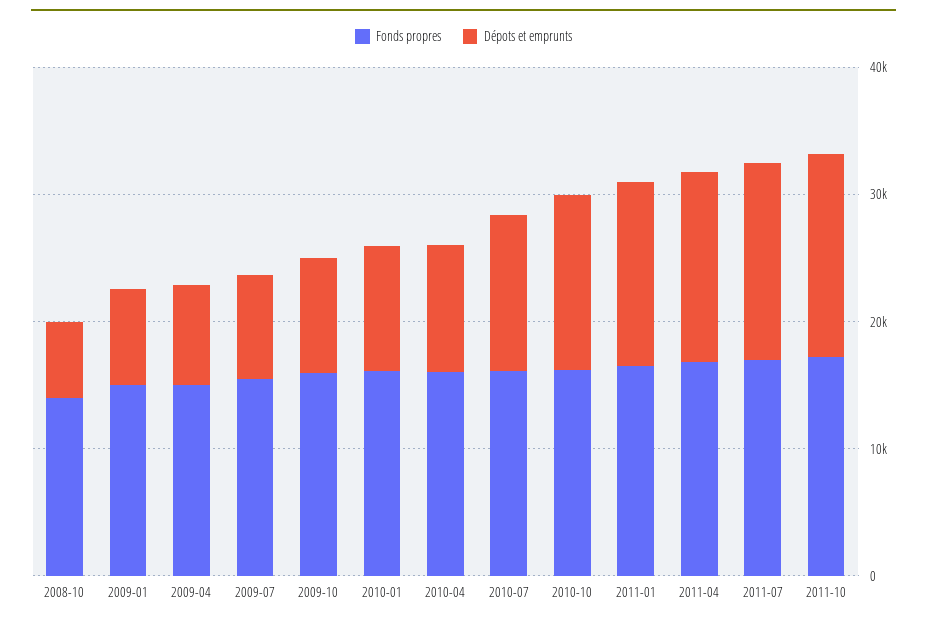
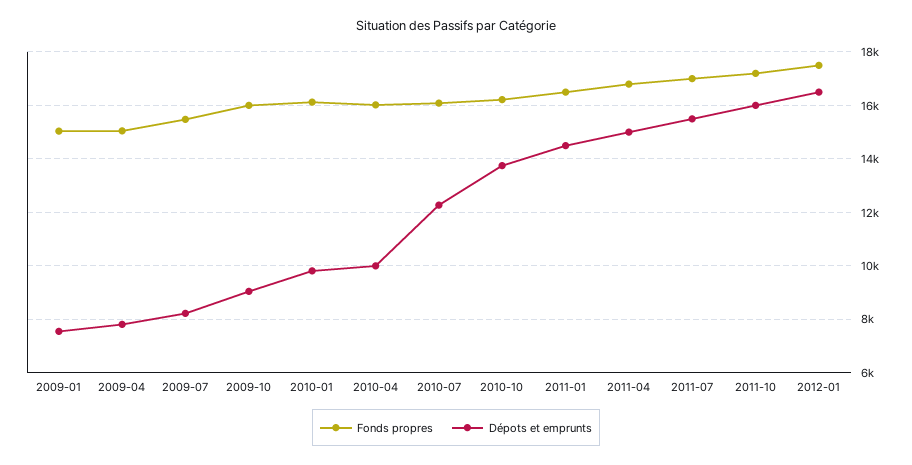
Fonds propres, 2008-10: 14000 -> none
Dépots et emprunts, 2008-10: 6000 -> none
Fonds propres, 2012-01: none -> 17500
Dépots et emprunts, 2012-01: none -> 16500

